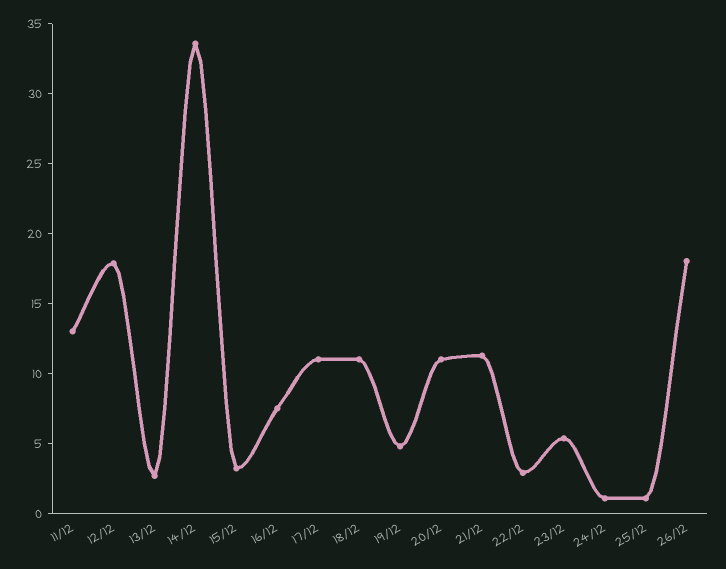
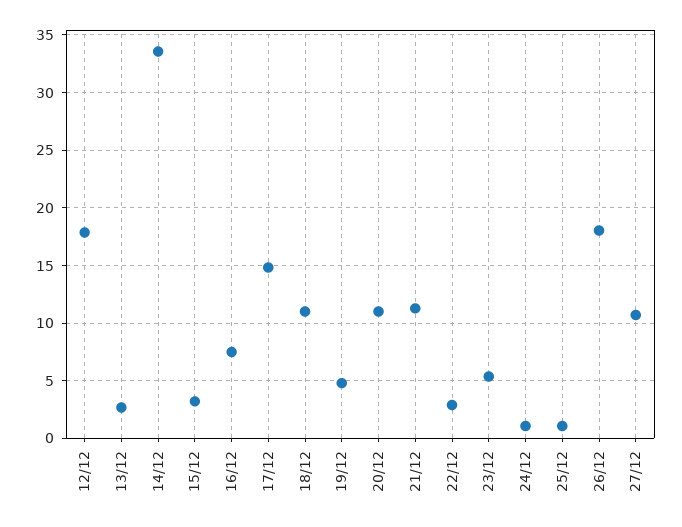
11/12: 13 -> none
17/12: 11 -> 15
27/12: none -> 11

